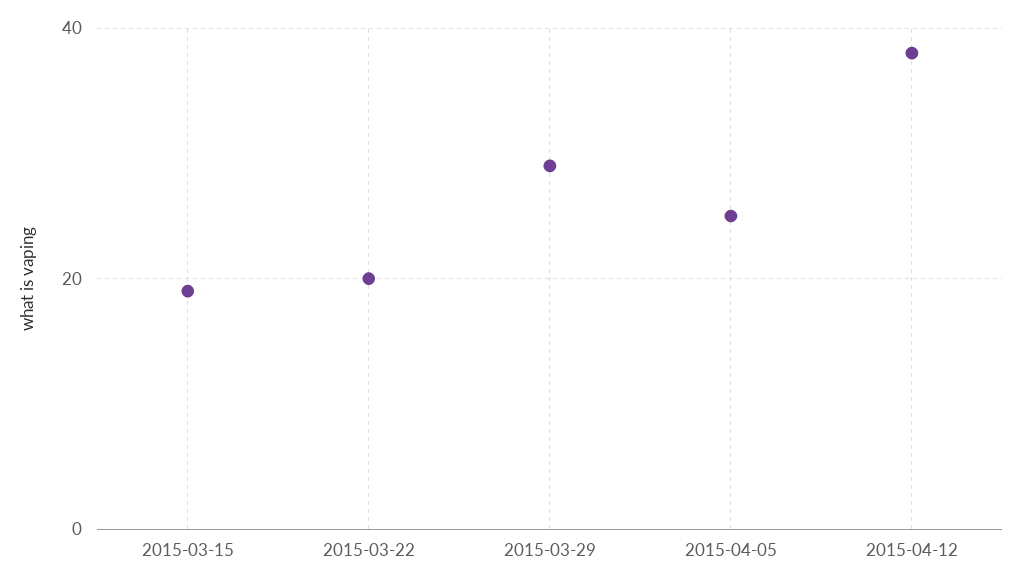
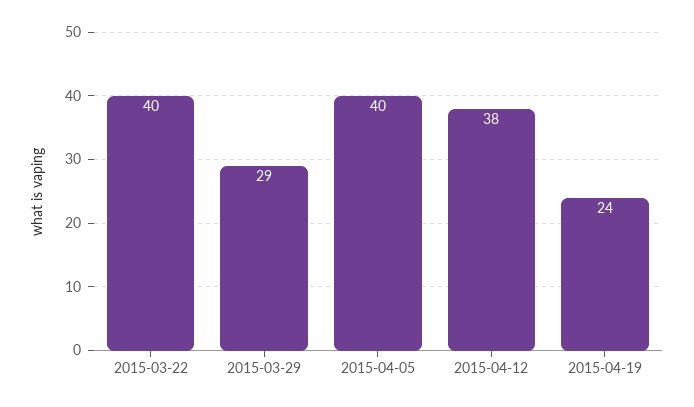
2015-03-15: 20 -> none
2015-03-22: 20 -> 40
2015-04-05: 25 -> 40
2015-04-19: none -> 24

